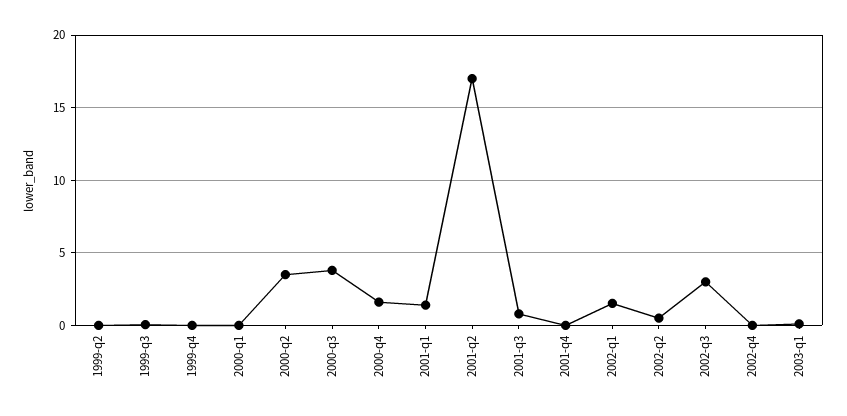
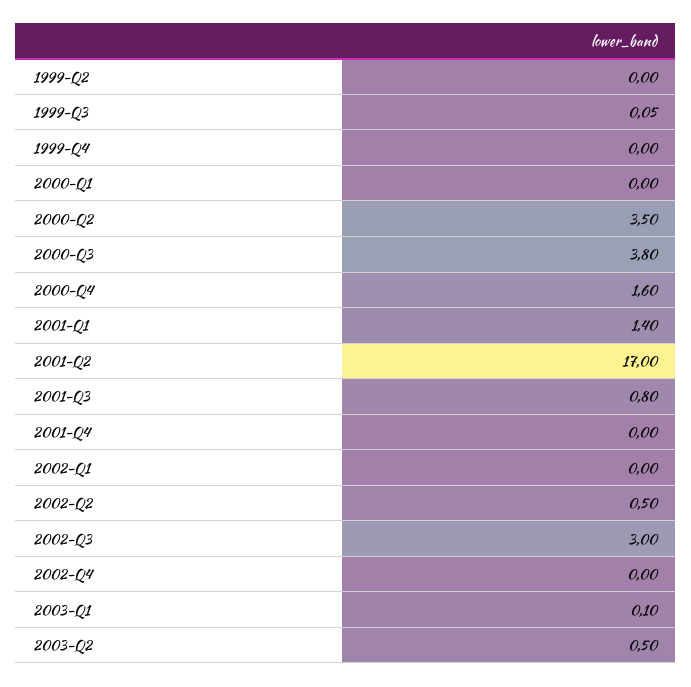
2002-q1: 1.5 -> 0
2003-Q2: none -> 0.5

